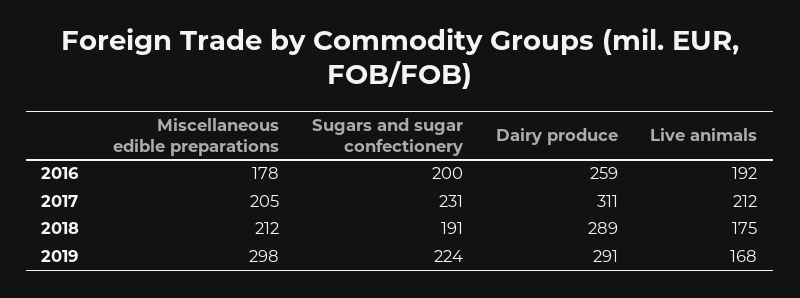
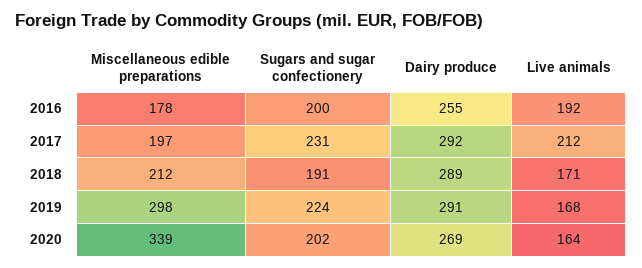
Dairy produce, 2016: 259 -> 255
Miscellaneous edible preparations, 2017: 205 -> 197
Dairy produce, 2017: 311 -> 292
Live animals, 2018: 175 -> 171
Miscellaneous edible preparations, 2020: none -> 339
Sugars and sugar confectionery, 2020: none -> 202
Dairy produce, 2020: none -> 269
Live animals, 2020: none -> 164

